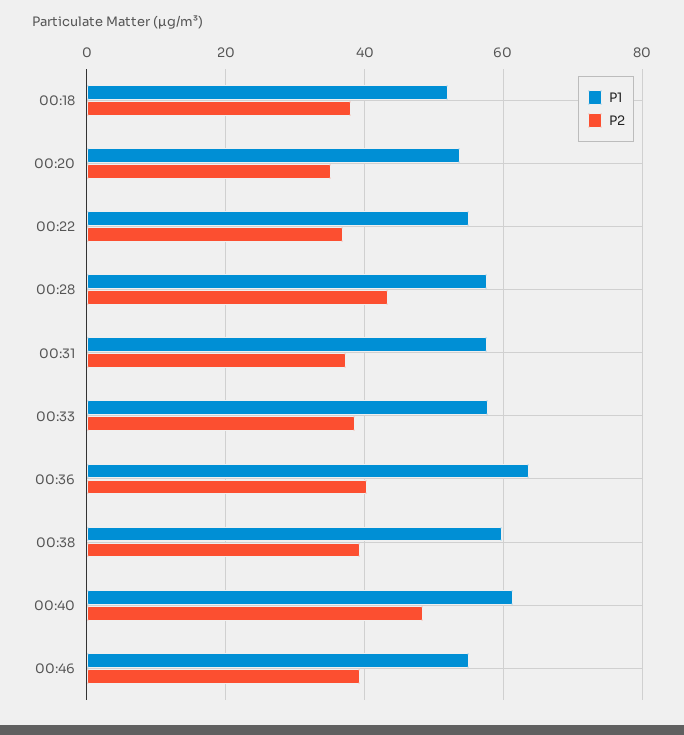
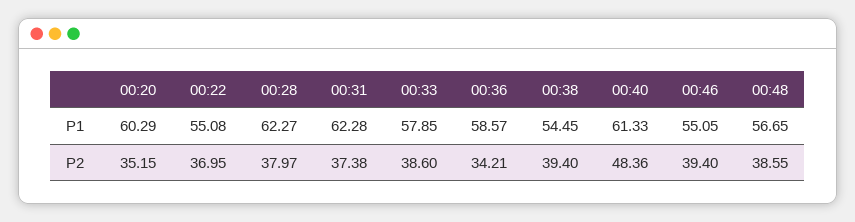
P1, 00:18: 52 -> none
P2, 00:18: 38 -> none
P1, 00:20: 54 -> 60.29
P1, 00:28: 58 -> 62.27
P2, 00:28: 44 -> 37.97
P1, 00:31: 58 -> 62.28
P1, 00:36: 64 -> 58.57
P2, 00:36: 40 -> 34.21
P1, 00:38: 60 -> 54.45
P1, 00:48: none -> 56.65
P2, 00:48: none -> 38.55

